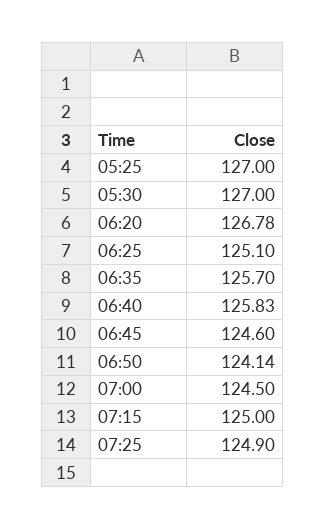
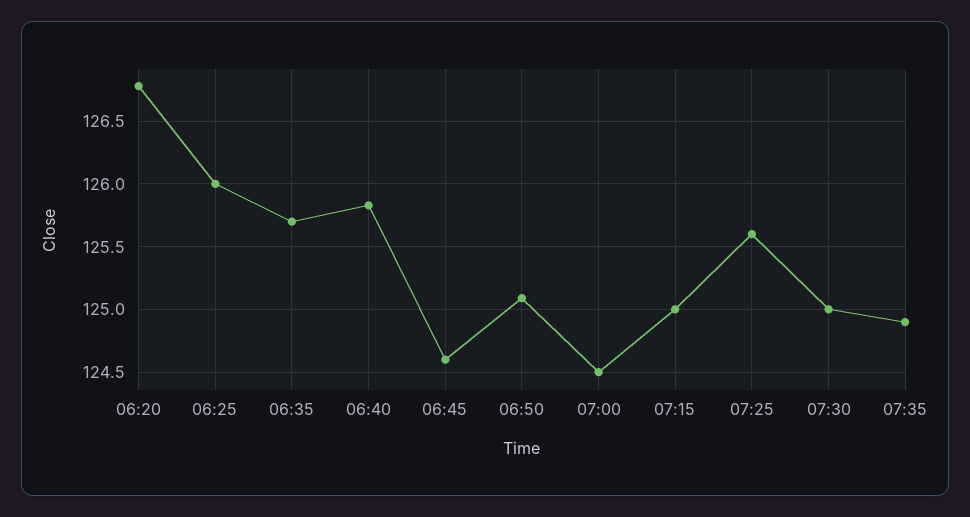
05:25: 127 -> none
05:30: 127 -> none
06:25: 125.1 -> 126
06:50: 124.14 -> 125.1
07:25: 124.9 -> 125.6
07:30: none -> 125
07:35: none -> 124.9

